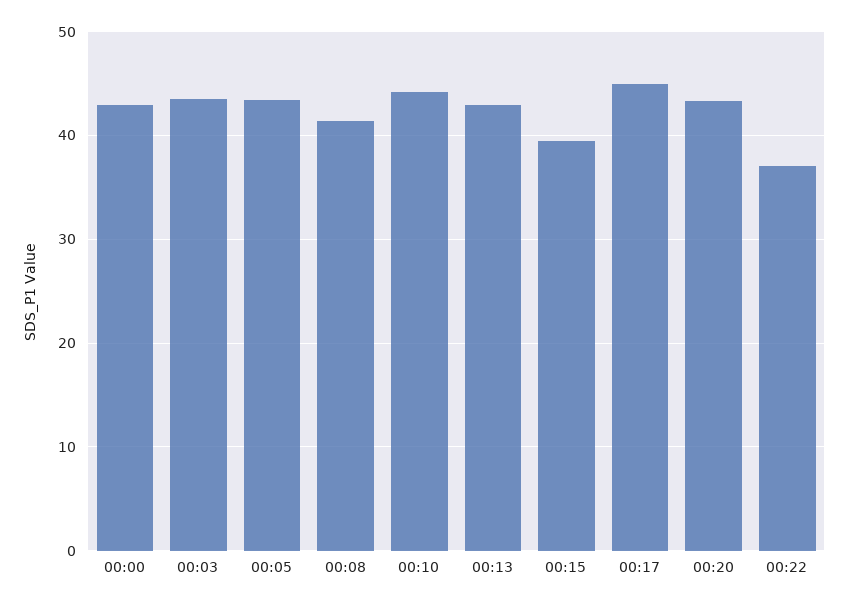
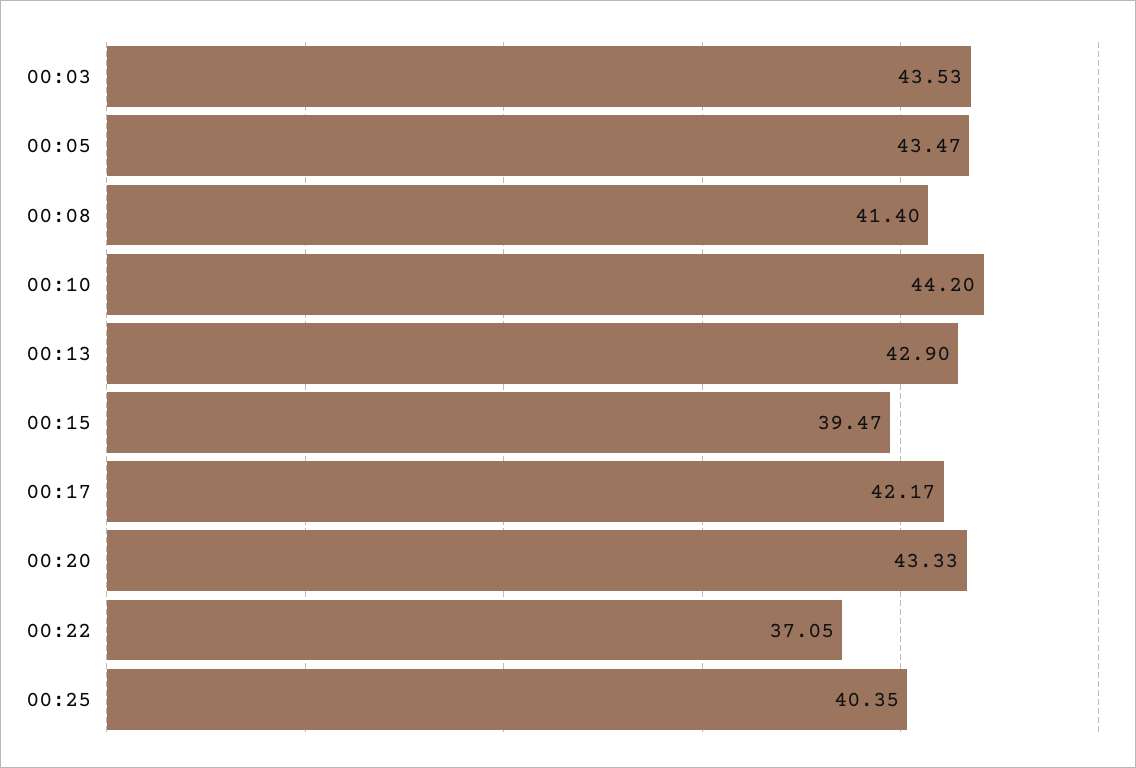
00:00: 43 -> none
00:17: 45 -> 42.17
00:25: none -> 40.35

